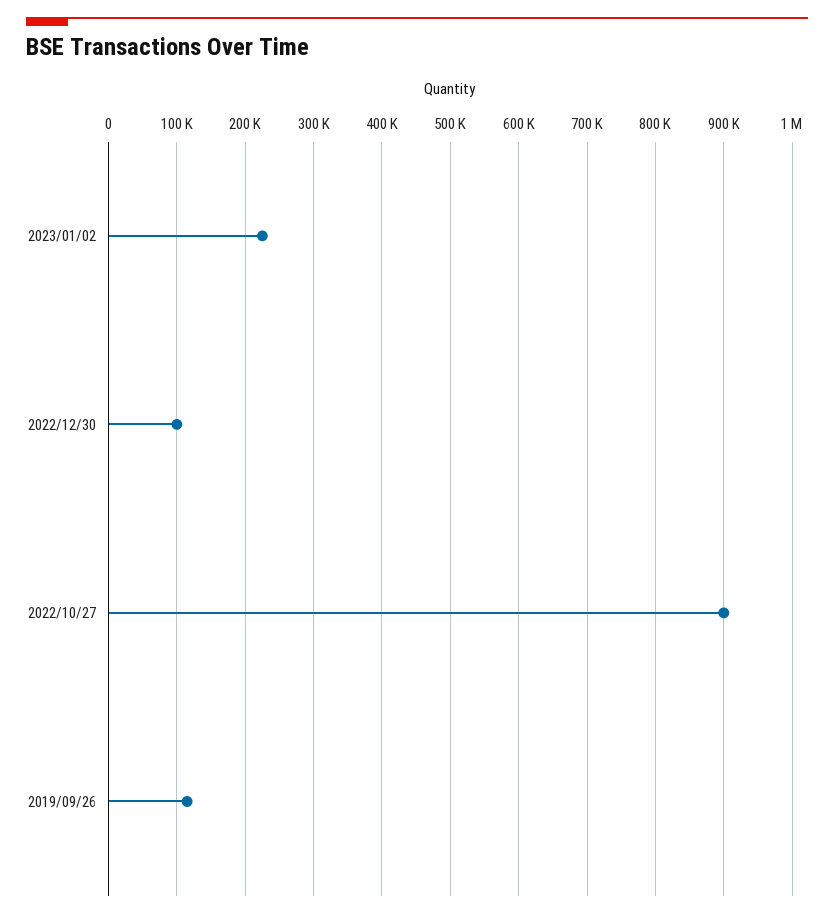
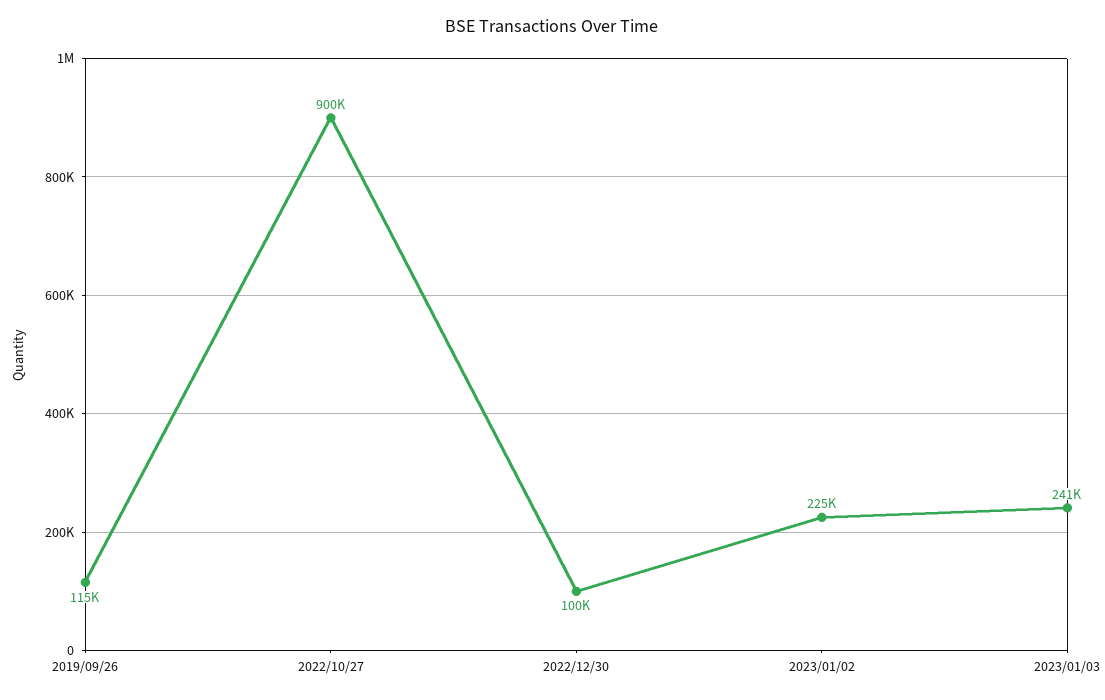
2023/01/03: none -> 241000

